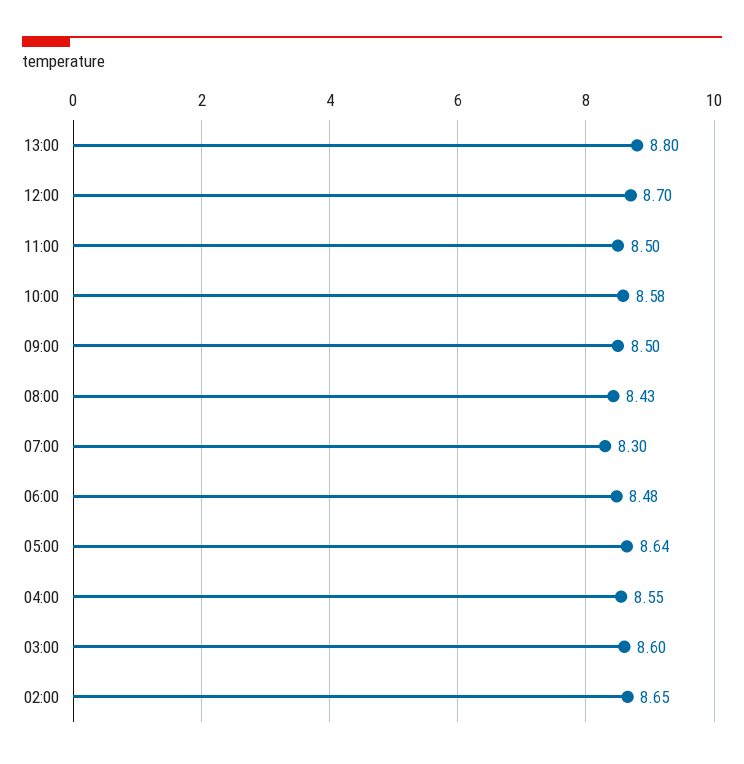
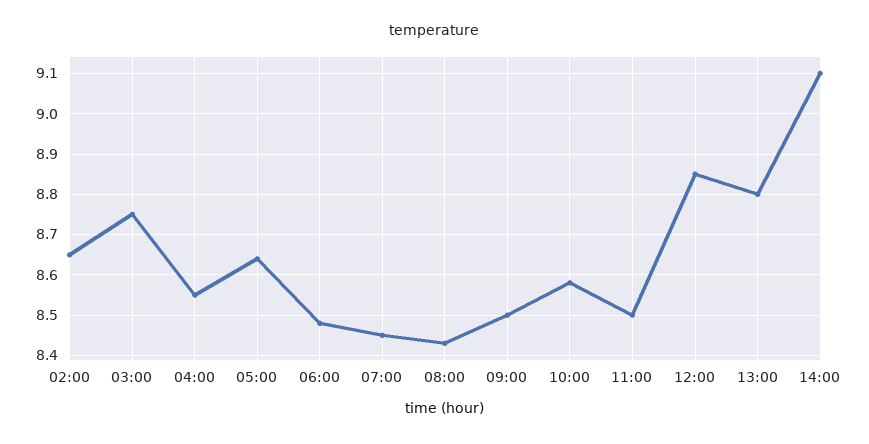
12:00: 8.7 -> 8.85
07:00: 8.3 -> 8.45
03:00: 8.6 -> 8.75
14:00: none -> 9.1

